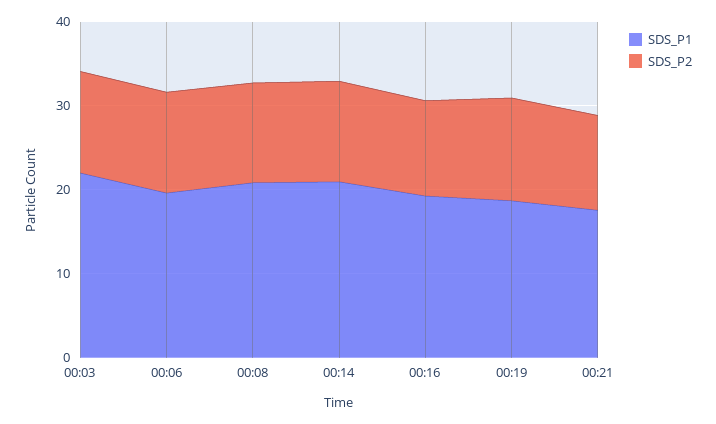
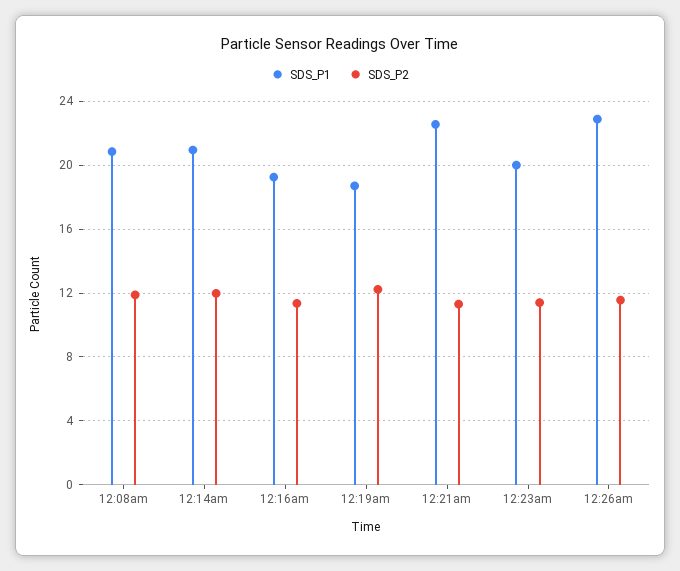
SDS_P1, 00:03: 22 -> none
SDS_P2, 00:03: 12 -> none
SDS_P1, 00:06: 20 -> none
SDS_P2, 00:06: 12 -> none
SDS_P1, 00:21: 18 -> 22.5
SDS_P1, 12:23am: none -> 20
SDS_P2, 12:23am: none -> 11.5
SDS_P1, 12:26am: none -> 23
SDS_P2, 12:26am: none -> 11.5

